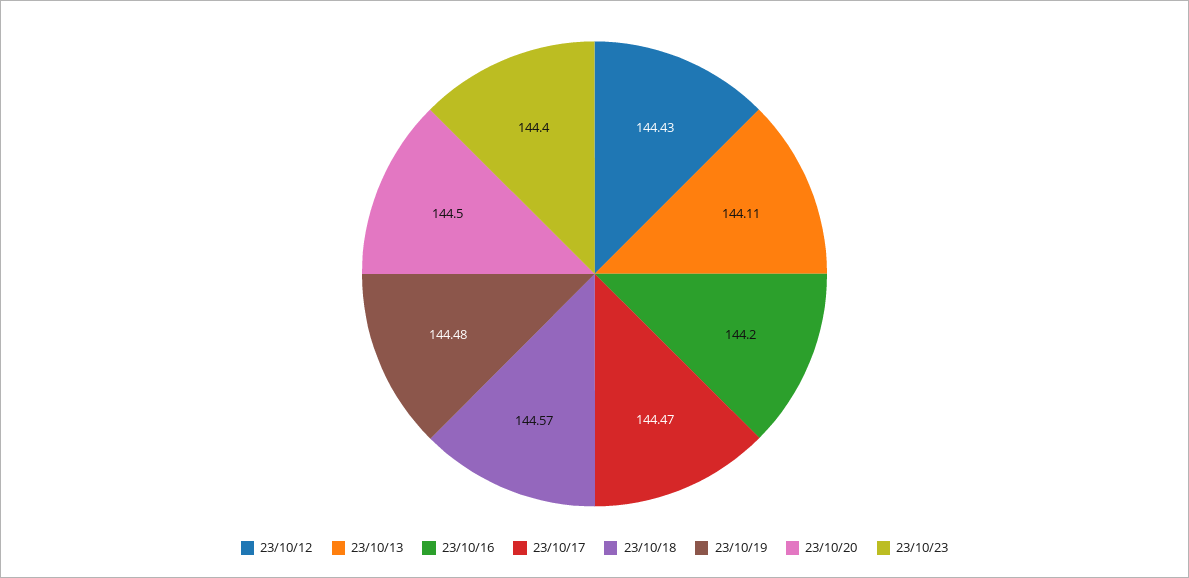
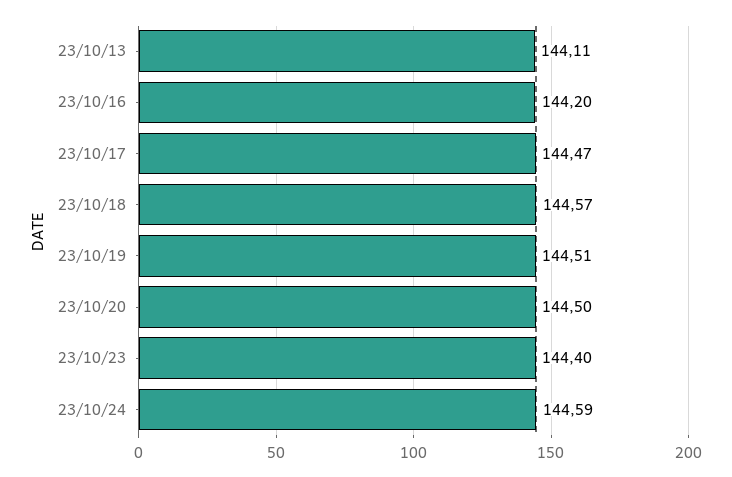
23/10/12: 144.43 -> none
23/10/19: 144.48 -> 144.51
23/10/24: none -> 144.59

